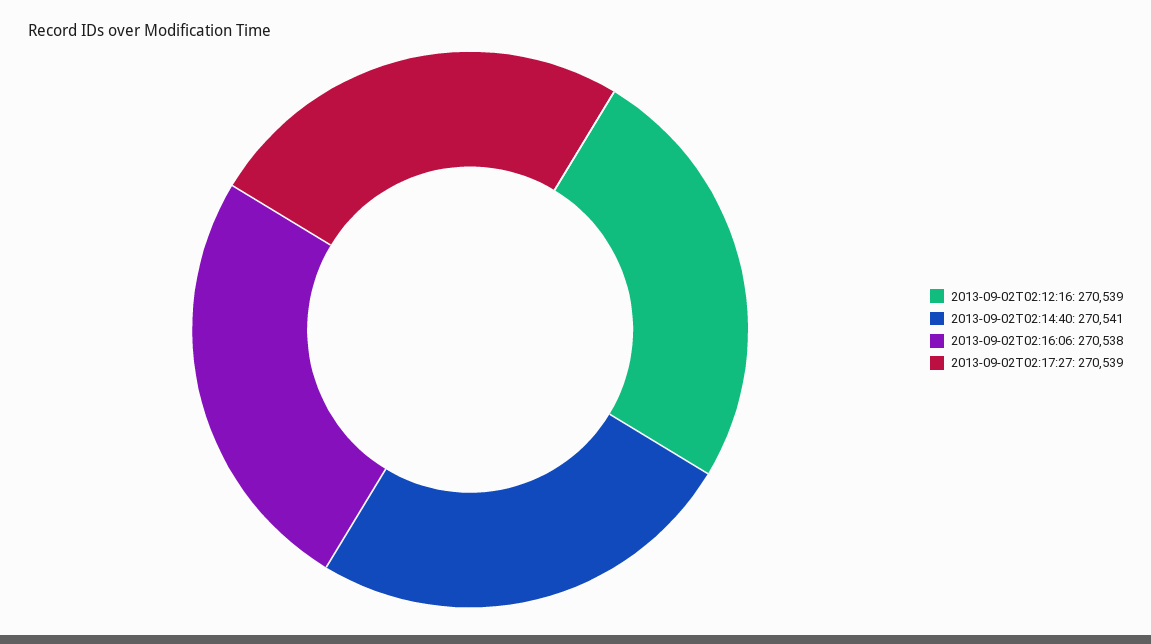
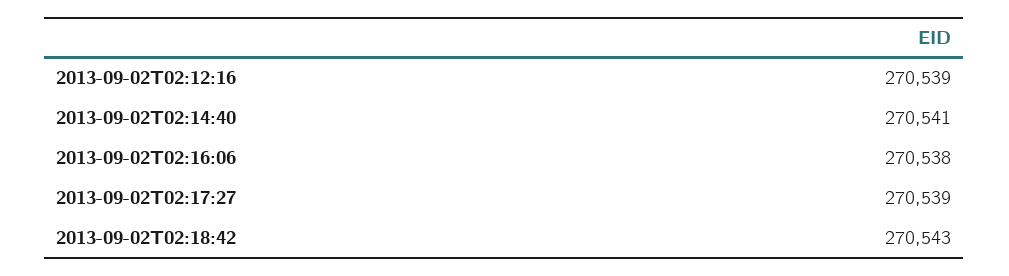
2013-09-02T02:18:42: none -> 270543

